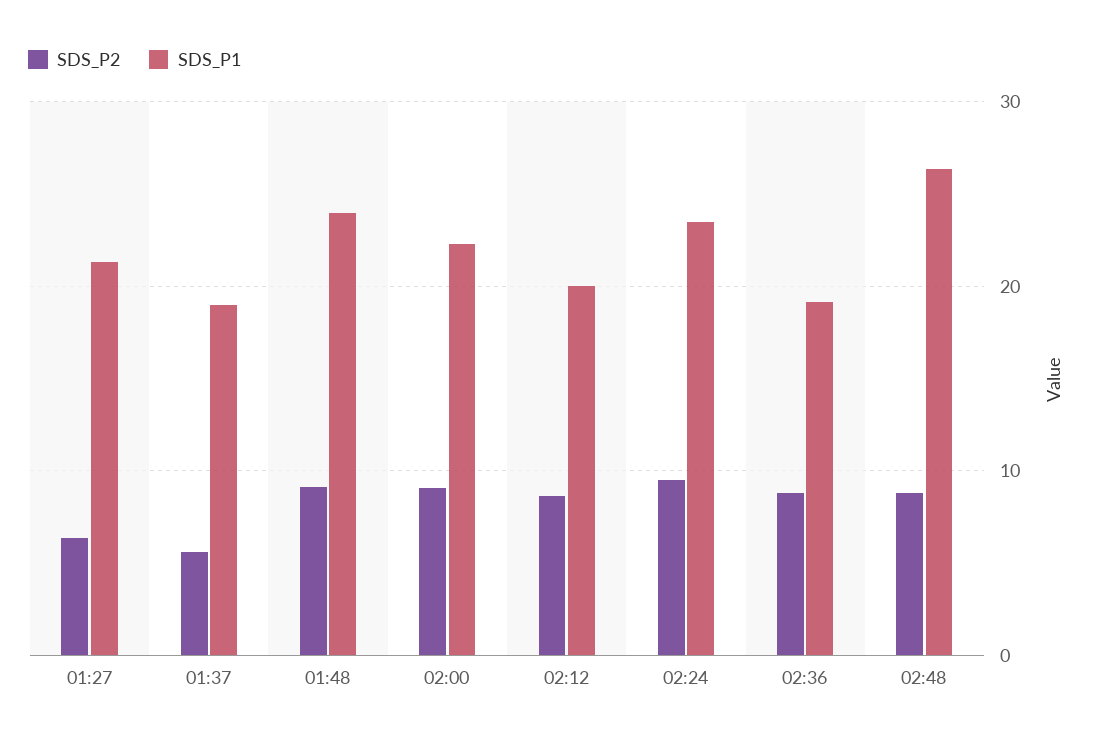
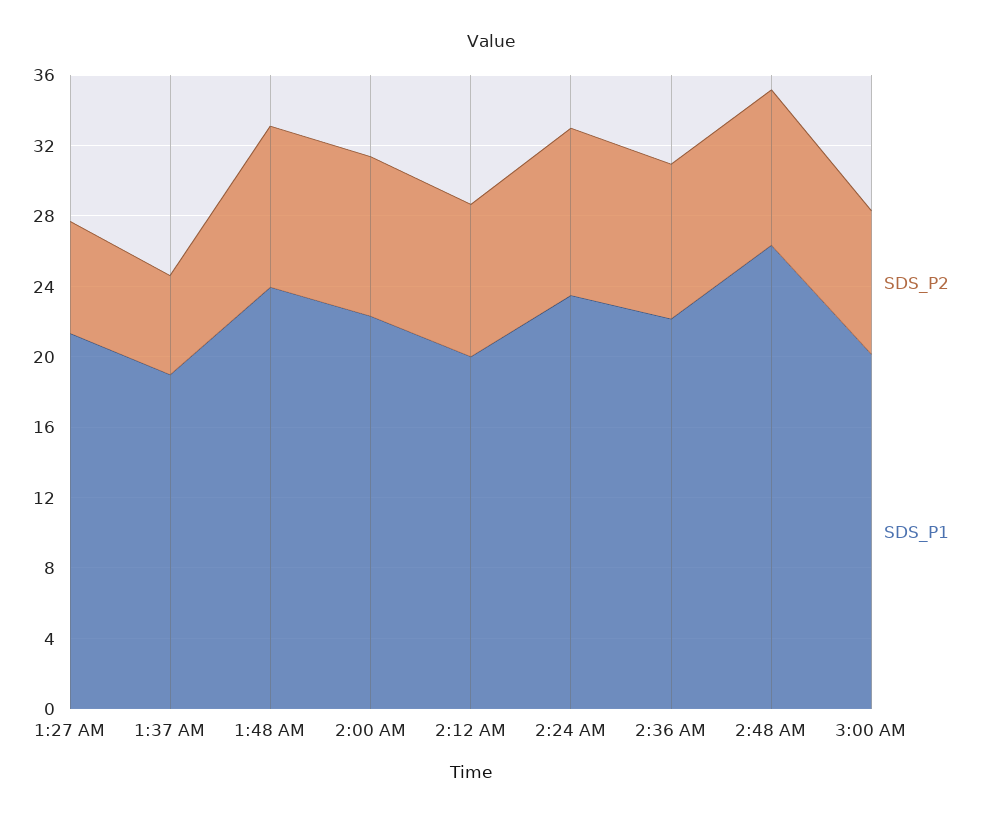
SDS_P1, 02:36: 19 -> 22
SDS_P2, 3:00 AM: none -> 8
SDS_P1, 3:00 AM: none -> 20

